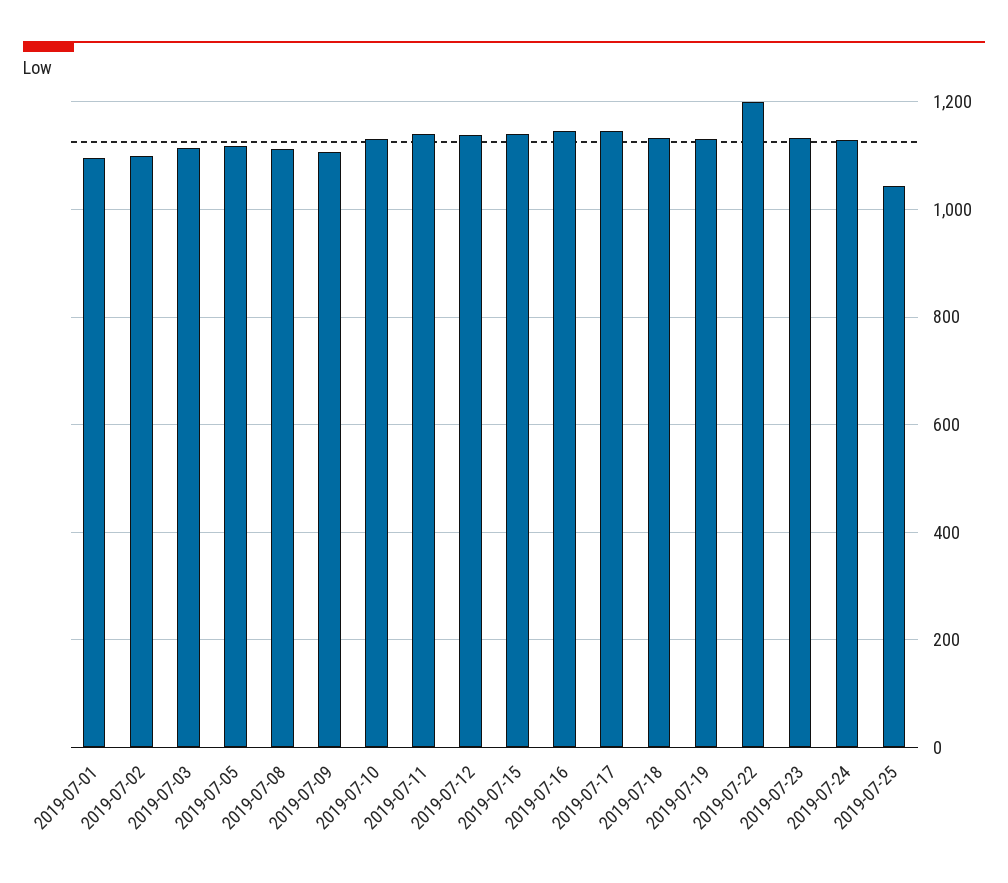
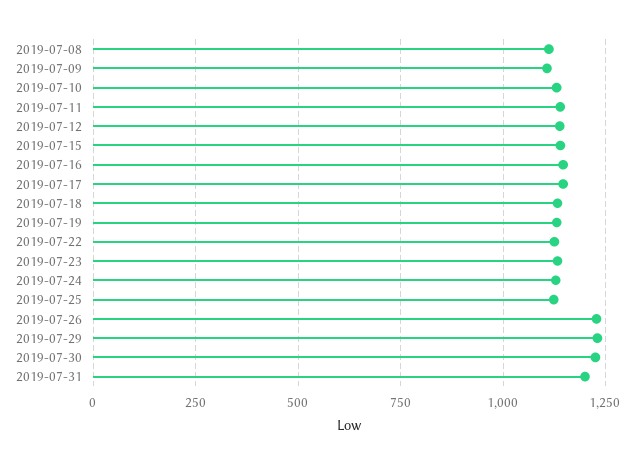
2019-07-01: 1100 -> none
2019-07-02: 1100 -> none
2019-07-03: 1120 -> none
2019-07-05: 1120 -> none
2019-07-22: 1200 -> 1125
2019-07-25: 1040 -> 1125
2019-07-26: none -> 1225
2019-07-29: none -> 1225
2019-07-30: none -> 1225
2019-07-31: none -> 1200

